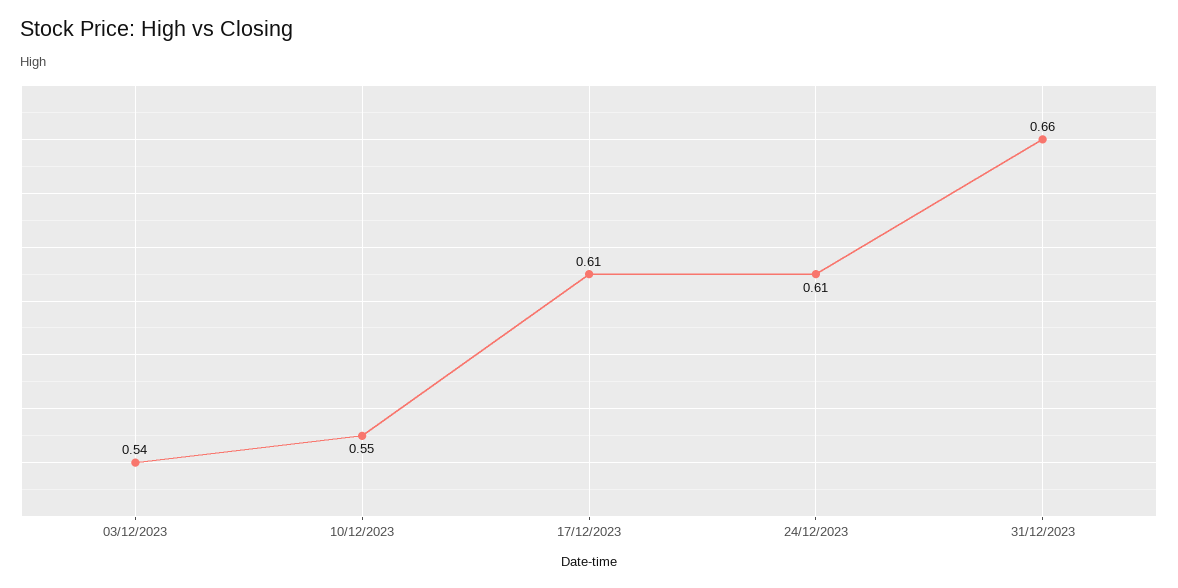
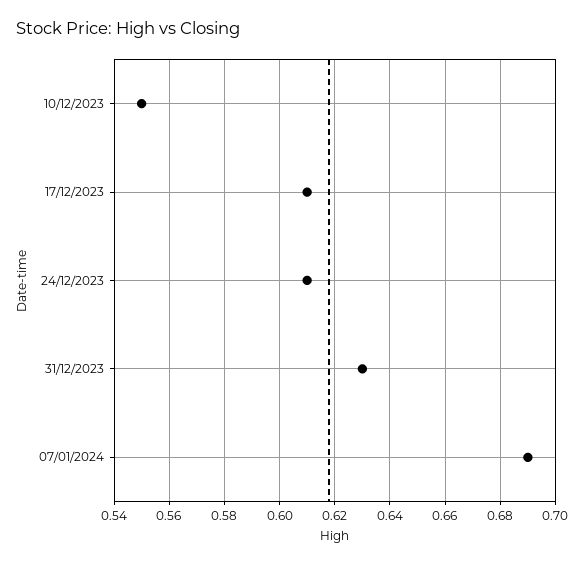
03/12/2023: 0.54 -> none
31/12/2023: 0.66 -> 0.63
07/01/2024: none -> 0.69

